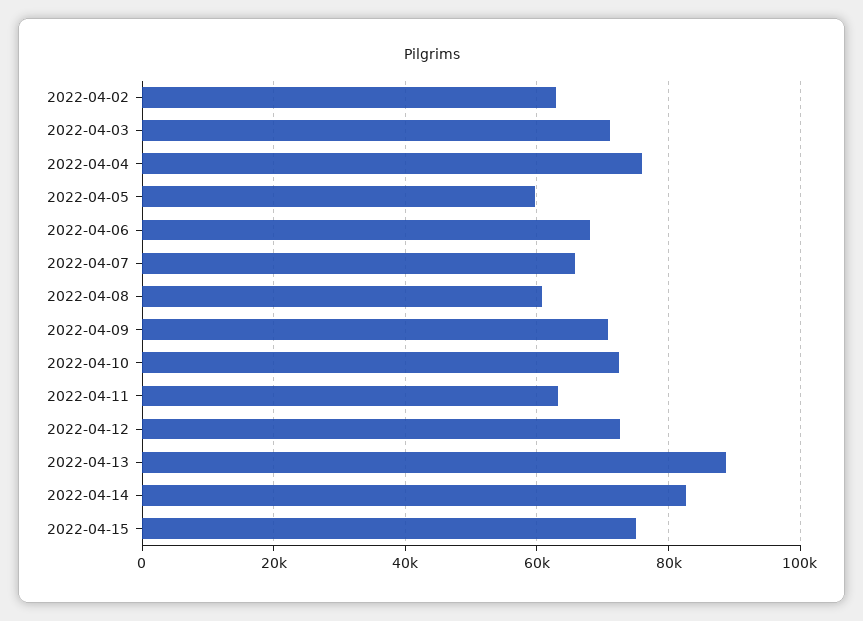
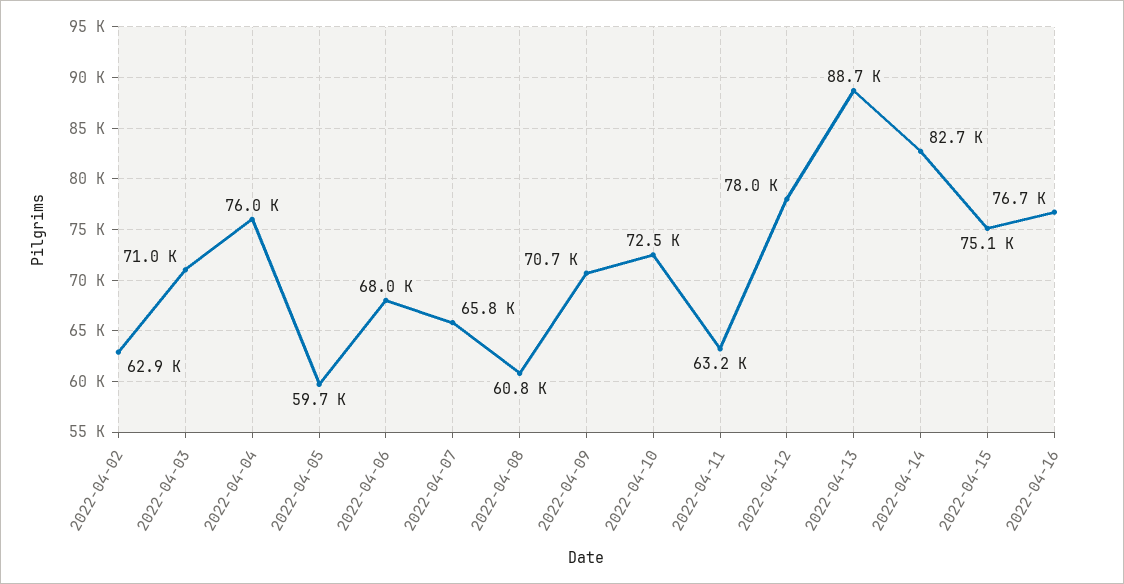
2022-04-12: 72000 -> 78000
2022-04-16: none -> 76700

